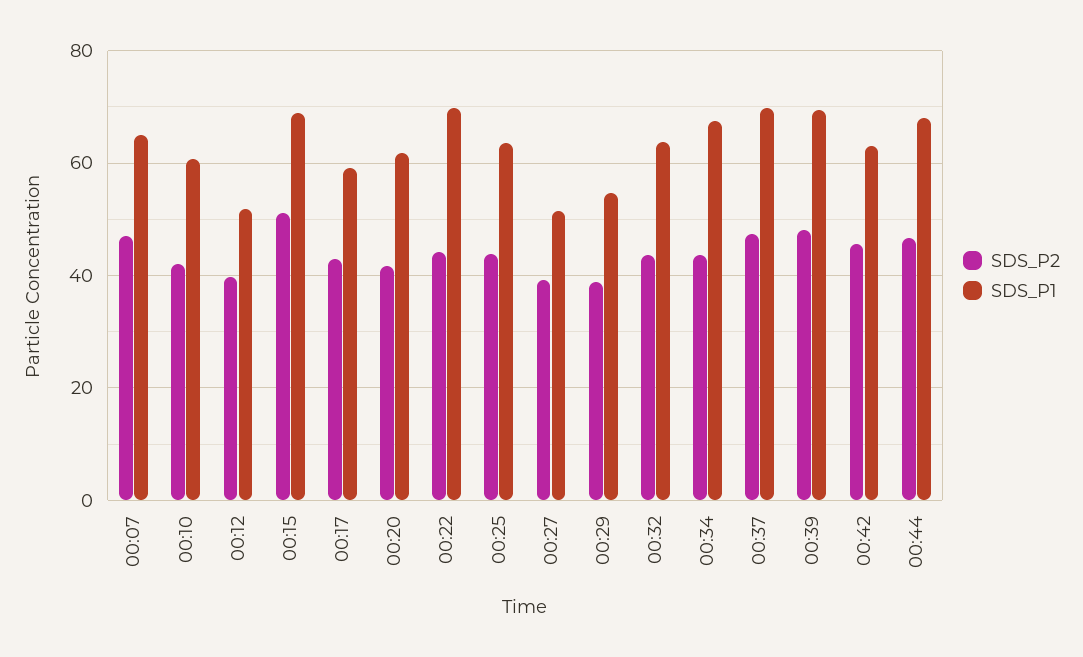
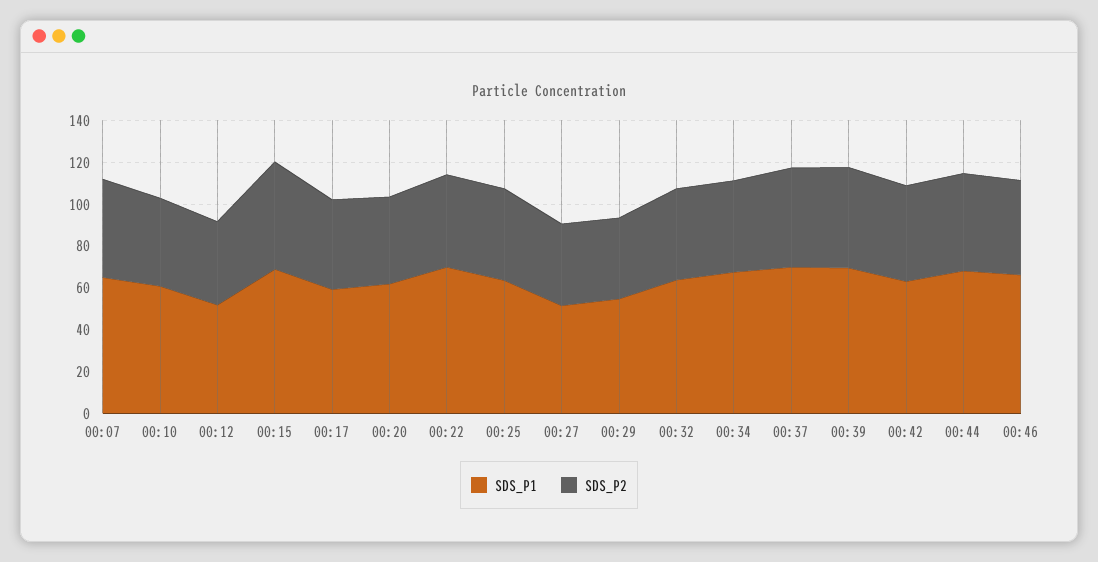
SDS_P1, 00:46: none -> 65
SDS_P2, 00:46: none -> 45

